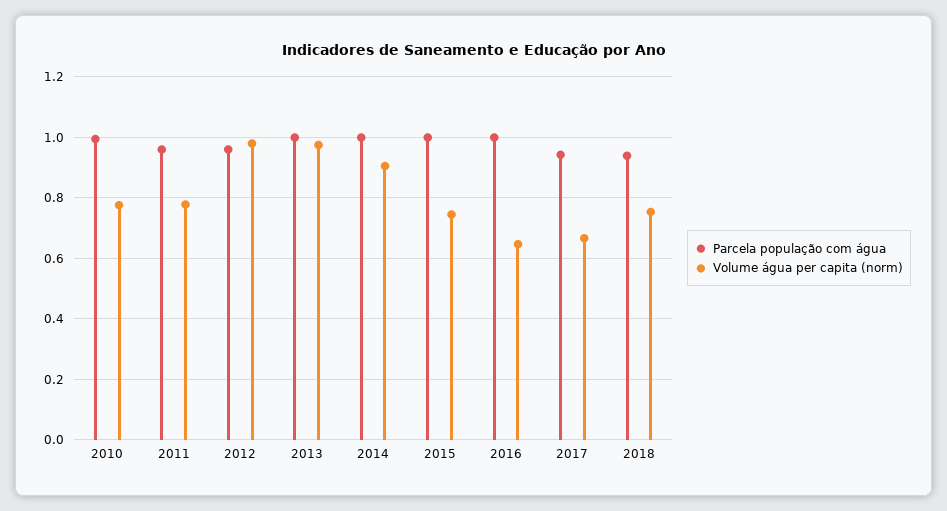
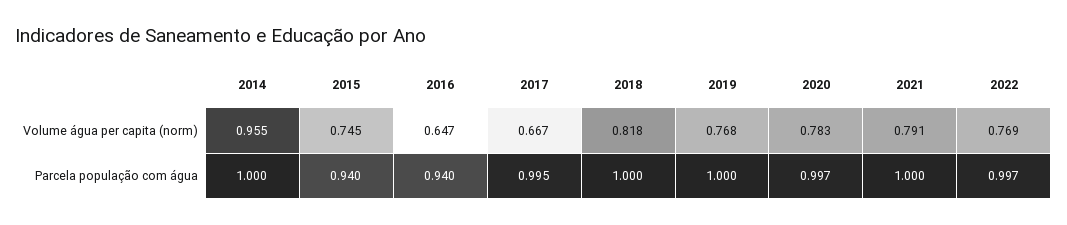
Parcela população com água, 2010: 1 -> none
Volume água per capita (norm), 2010: 0.78 -> none
Parcela população com água, 2011: 0.96 -> none
Volume água per capita (norm), 2011: 0.78 -> none
Parcela população com água, 2012: 0.96 -> none
Volume água per capita (norm), 2012: 0.98 -> none
Parcela população com água, 2013: 1 -> none
Volume água per capita (norm), 2013: 0.98 -> none
Volume água per capita (norm), 2014: 0.9 -> 0.955
Parcela população com água, 2015: 1 -> 0.94
Parcela população com água, 2016: 1 -> 0.94
Parcela população com água, 2017: 0.94 -> 0.995
Parcela população com água, 2018: 0.94 -> 1
Volume água per capita (norm), 2018: 0.76 -> 0.818
Volume água per capita (norm), 2019: none -> 0.768
Volume água per capita (norm), 2020: none -> 0.783
Volume água per capita (norm), 2021: none -> 0.791
Volume água per capita (norm), 2022: none -> 0.769
Parcela população com água, 2019: none -> 1
Parcela população com água, 2020: none -> 0.997
Parcela população com água, 2021: none -> 1
Parcela população com água, 2022: none -> 0.997

